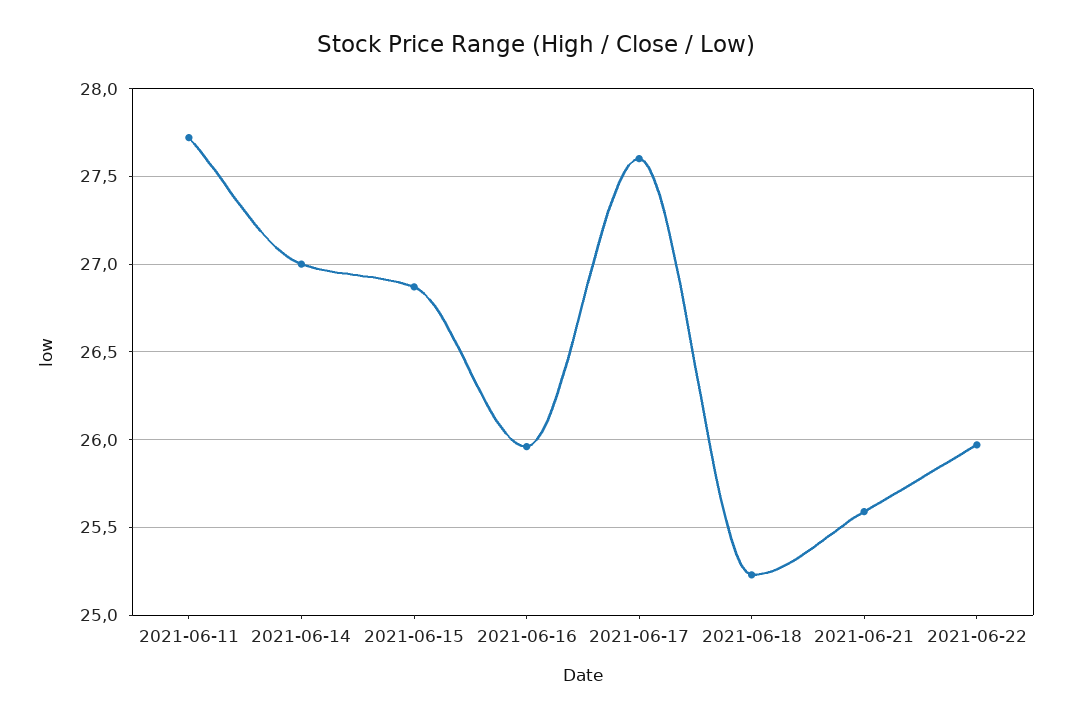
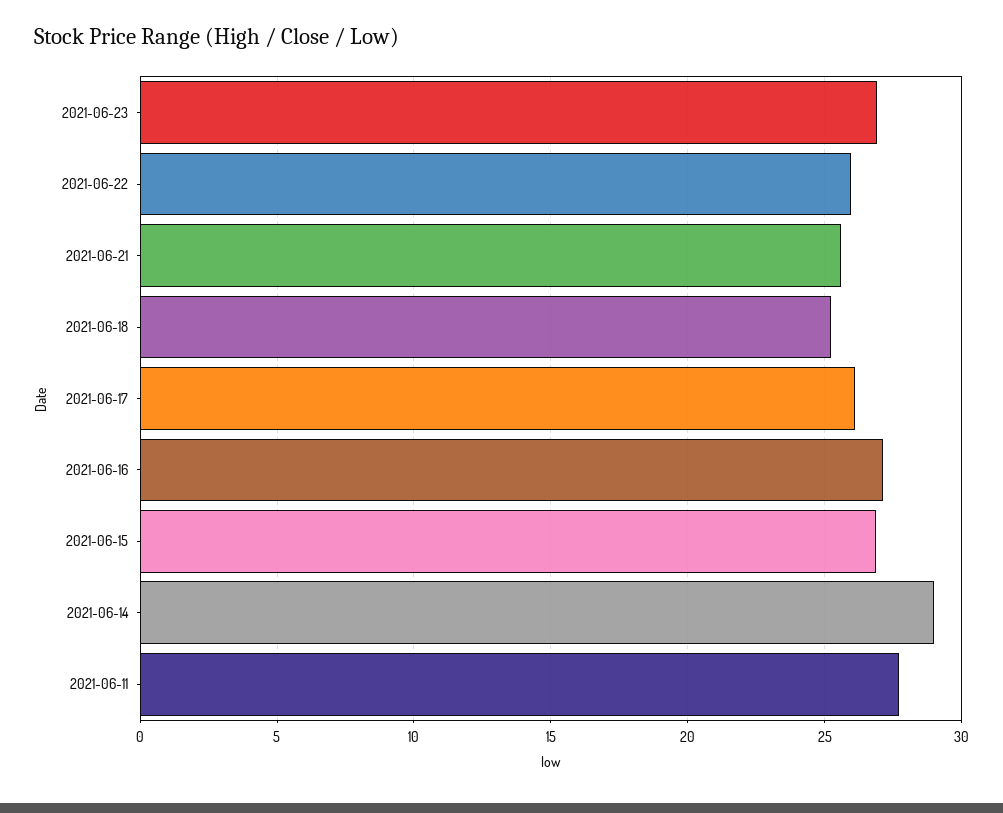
2021-06-14: 27 -> 29
2021-06-16: 25.95 -> 27
2021-06-17: 27.6 -> 26
2021-06-23: none -> 27

